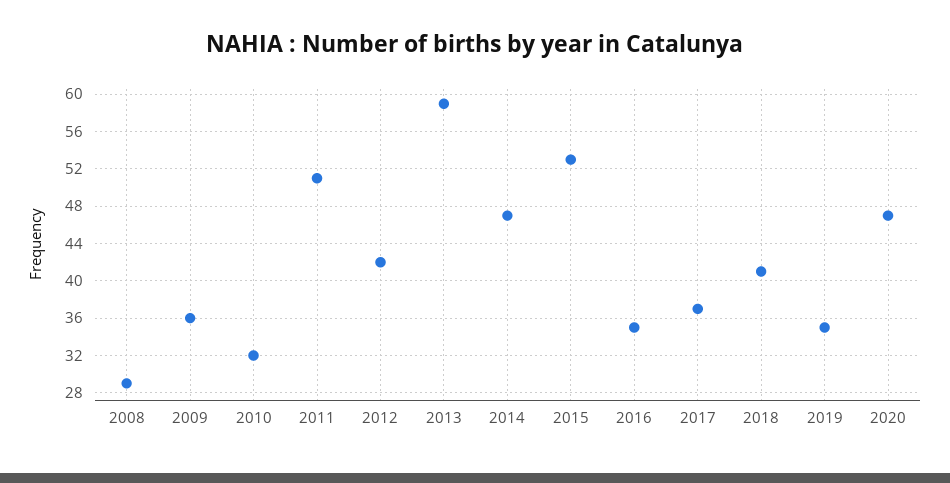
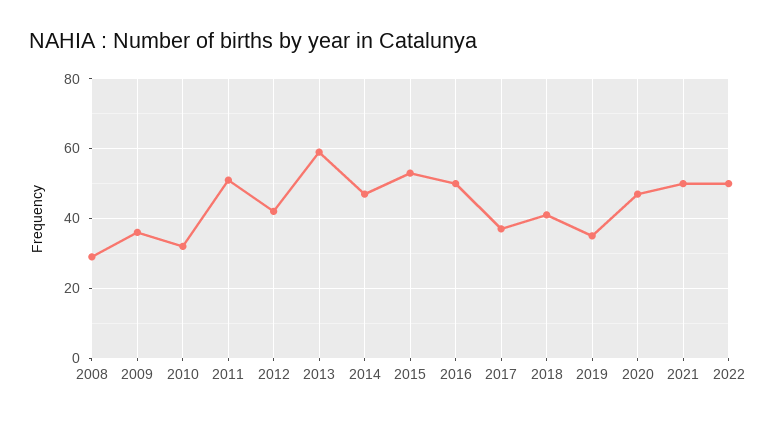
2016: 35 -> 50
2021: none -> 50
2022: none -> 50

